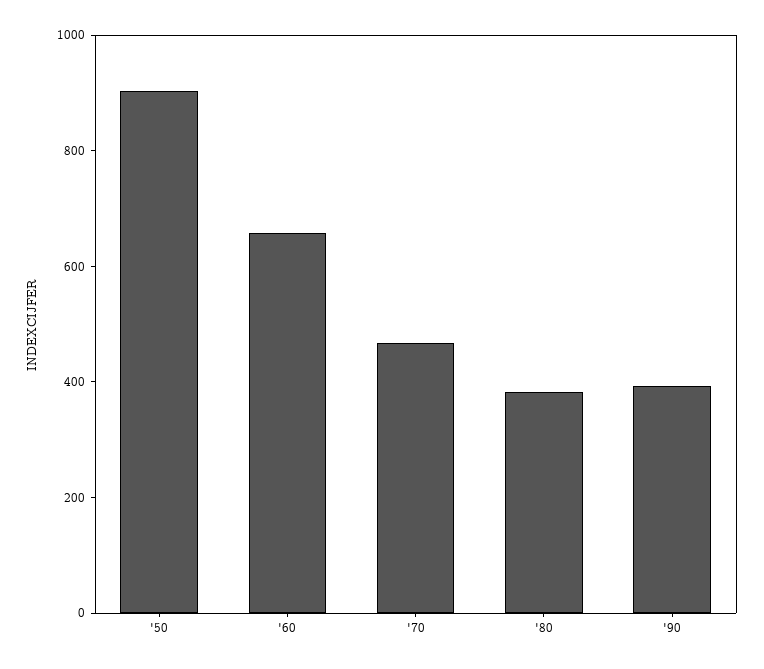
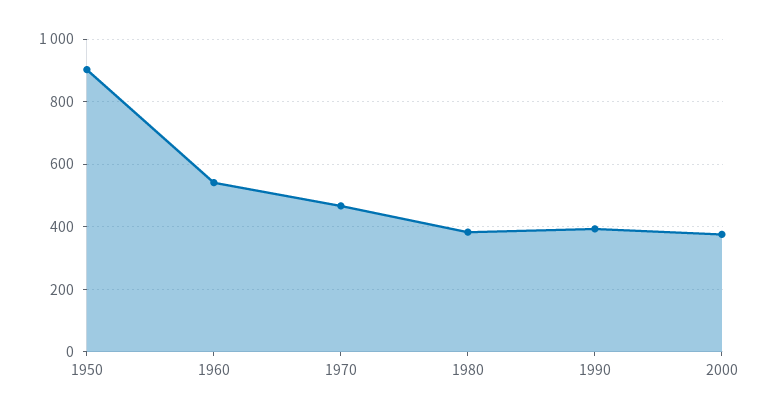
'60: 650 -> 540
2000: none -> 380

